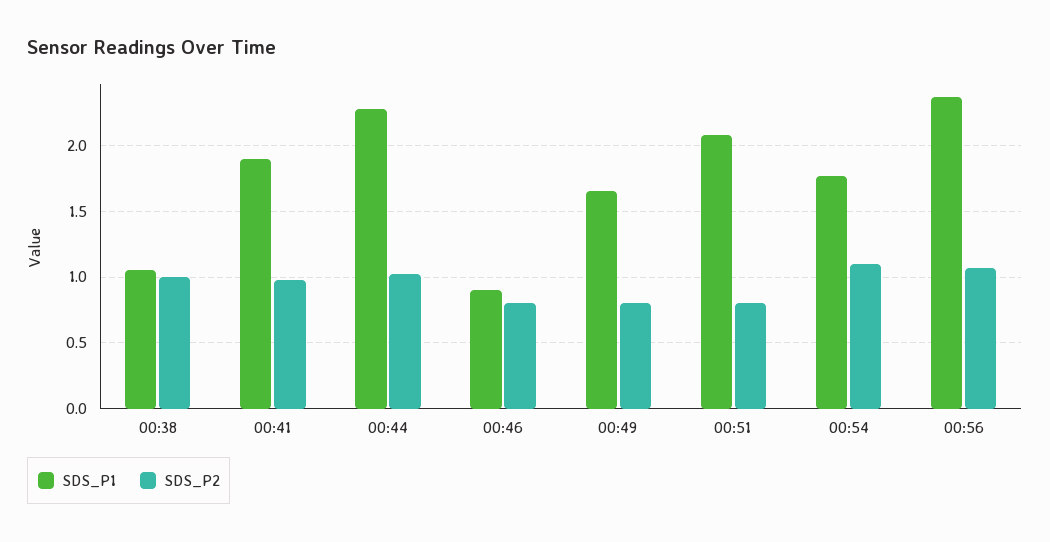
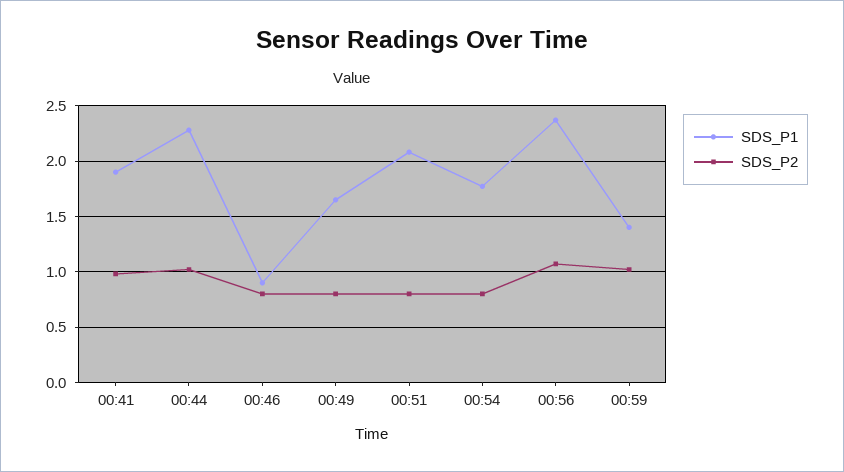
SDS_P1, 00:38: 1.05 -> none
SDS_P2, 00:38: 1 -> none
SDS_P2, 00:54: 1.1 -> 0.8
SDS_P1, 00:59: none -> 1.4
SDS_P2, 00:59: none -> 1

